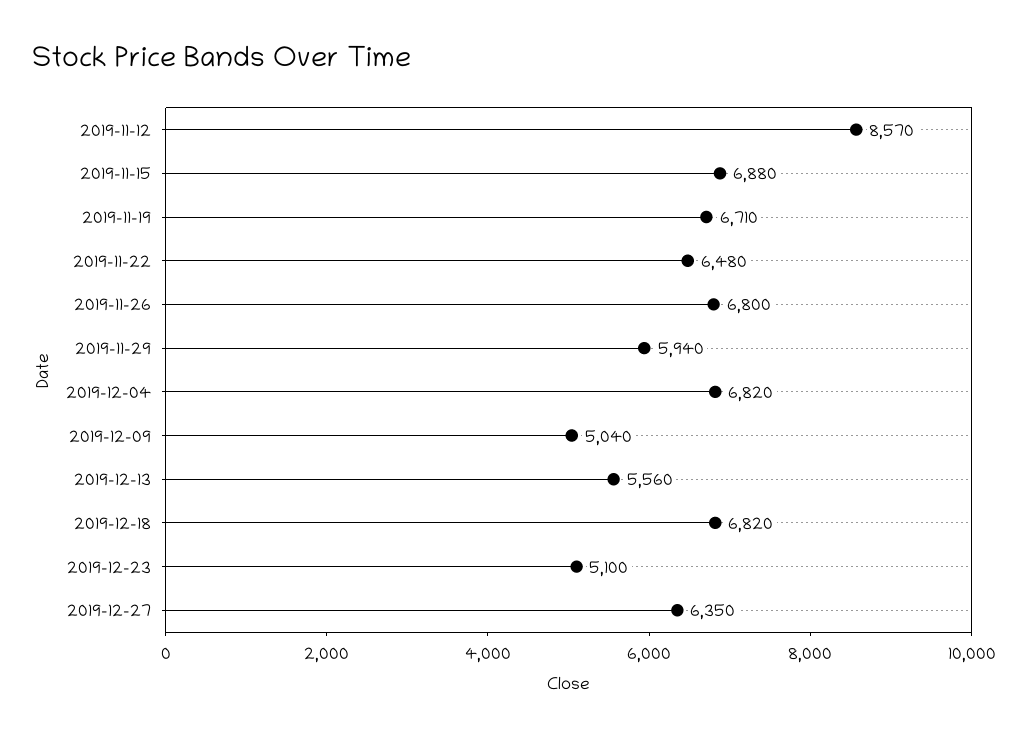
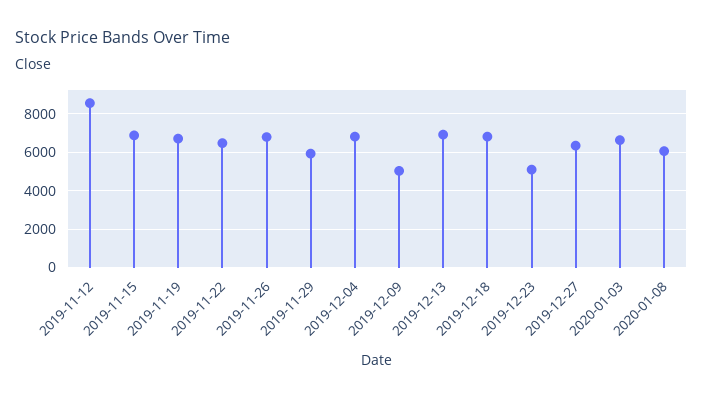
2019-12-13: 5560 -> 7000
2020-01-03: none -> 6500
2020-01-08: none -> 6000

